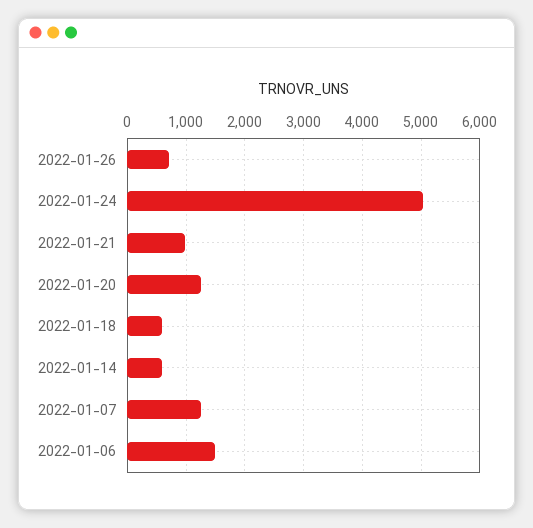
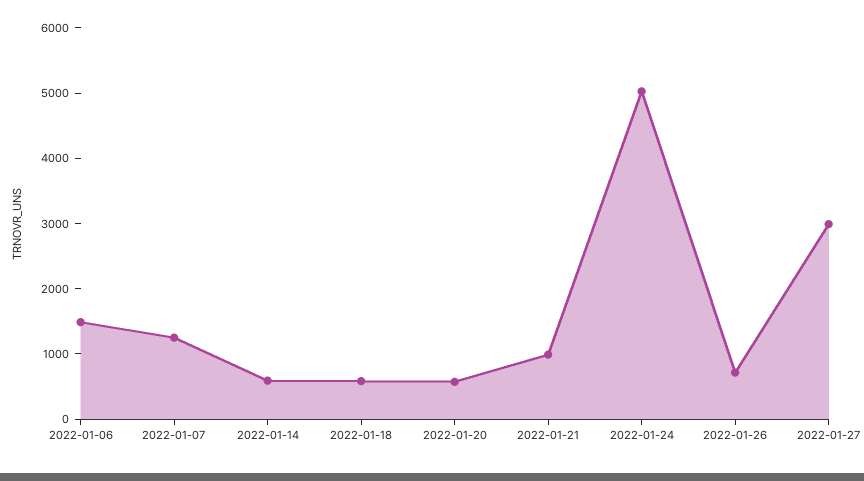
2022-01-20: 1200 -> 600
2022-01-27: none -> 3000

